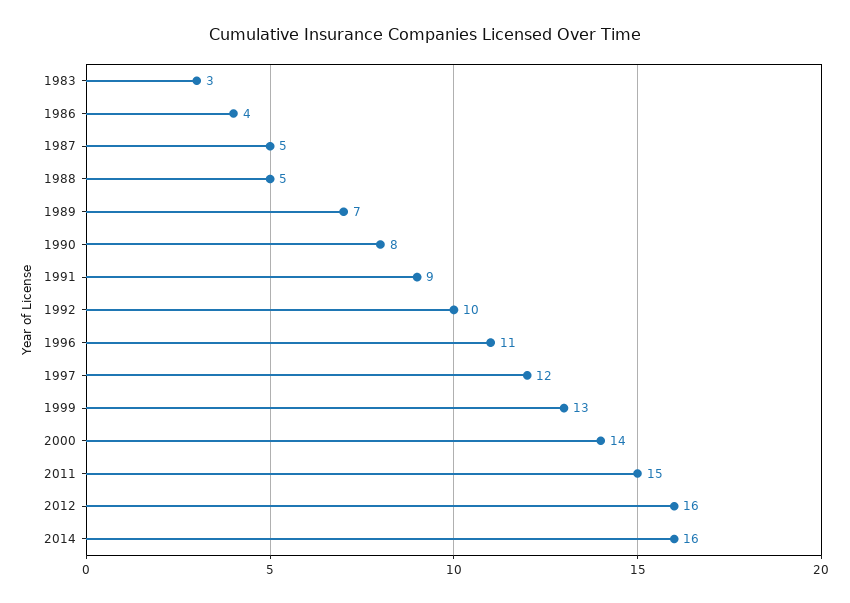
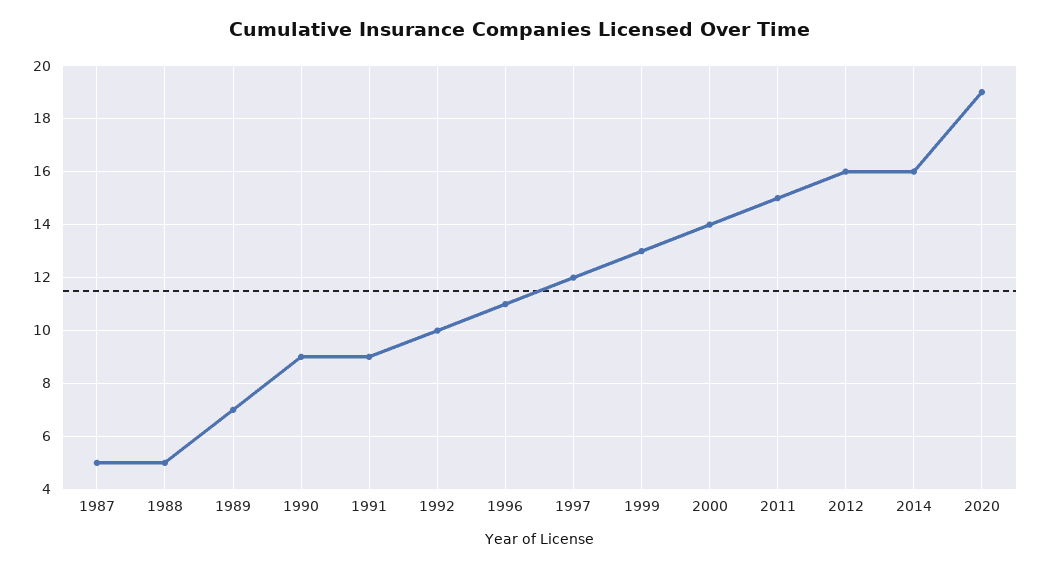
1983: 3 -> none
1986: 4 -> none
1990: 8 -> 9
2020: none -> 19

